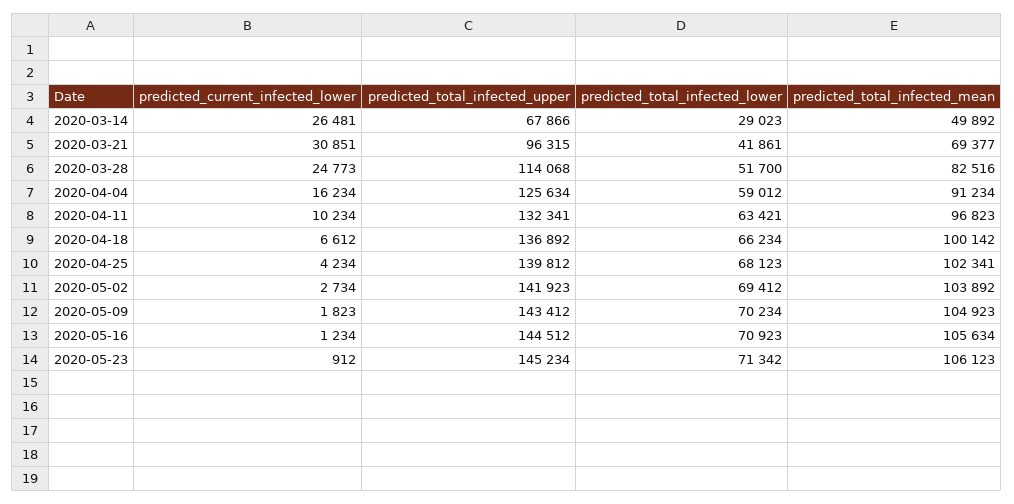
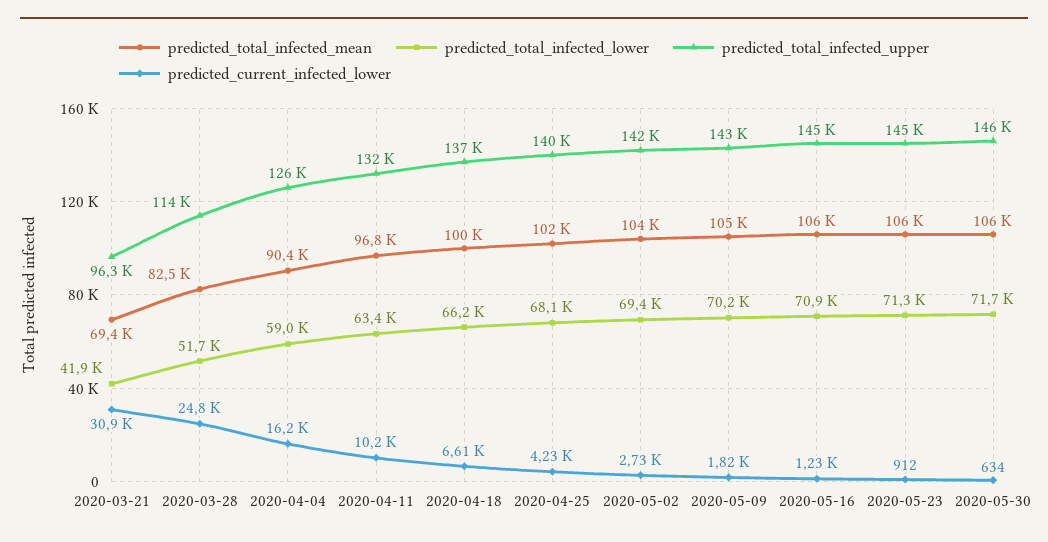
predicted_current_infected_lower, 2020-03-14: 26481 -> none
predicted_total_infected_upper, 2020-03-14: 67866 -> none
predicted_total_infected_lower, 2020-03-14: 29023 -> none
predicted_total_infected_mean, 2020-03-14: 49892 -> none
predicted_total_infected_mean, 2020-04-04: 91234 -> 90400
predicted_total_infected_mean, 2020-05-30: none -> 106000
predicted_total_infected_lower, 2020-05-30: none -> 71700
predicted_total_infected_upper, 2020-05-30: none -> 146000
predicted_current_infected_lower, 2020-05-30: none -> 634

